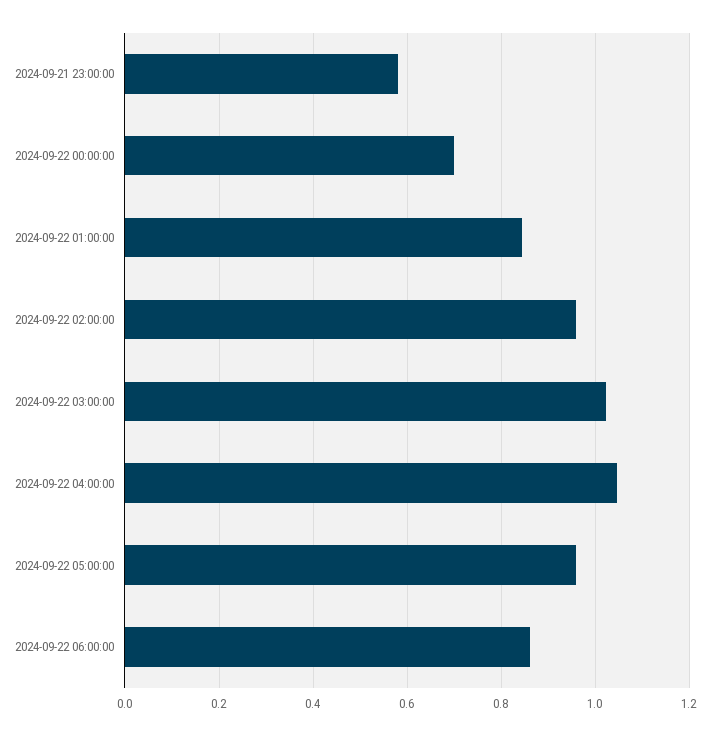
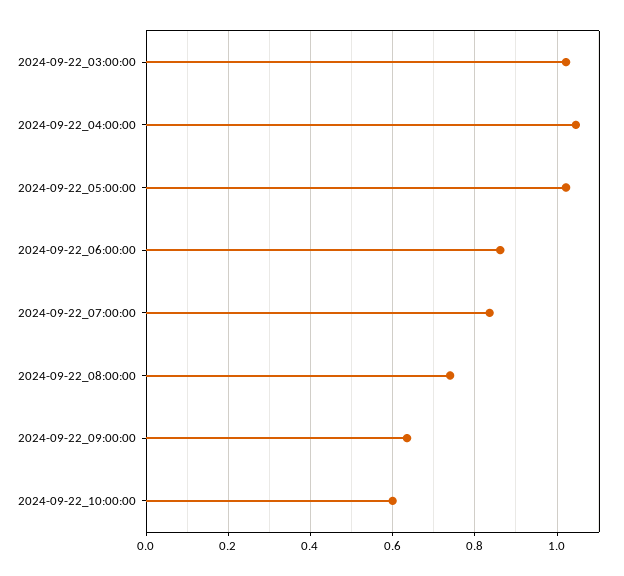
2024-09-21 23:00:00: 0.58 -> none
2024-09-22 00:00:00: 0.7 -> none
2024-09-22 01:00:00: 0.84 -> none
2024-09-22 02:00:00: 0.96 -> none
2024-09-22 05:00:00: 0.96 -> 1.02
2024-09-22_07:00:00: none -> 0.84
2024-09-22_08:00:00: none -> 0.74
2024-09-22_09:00:00: none -> 0.64
2024-09-22_10:00:00: none -> 0.6

